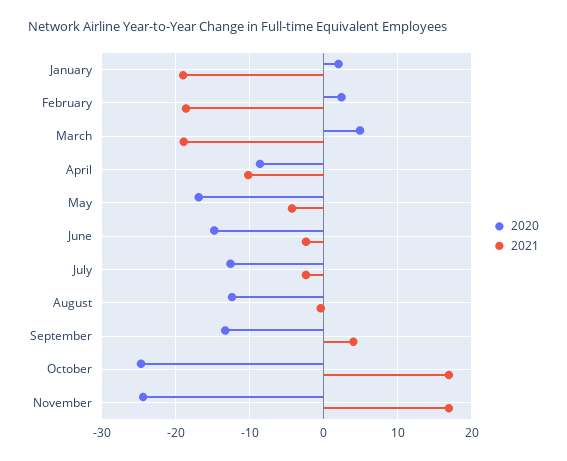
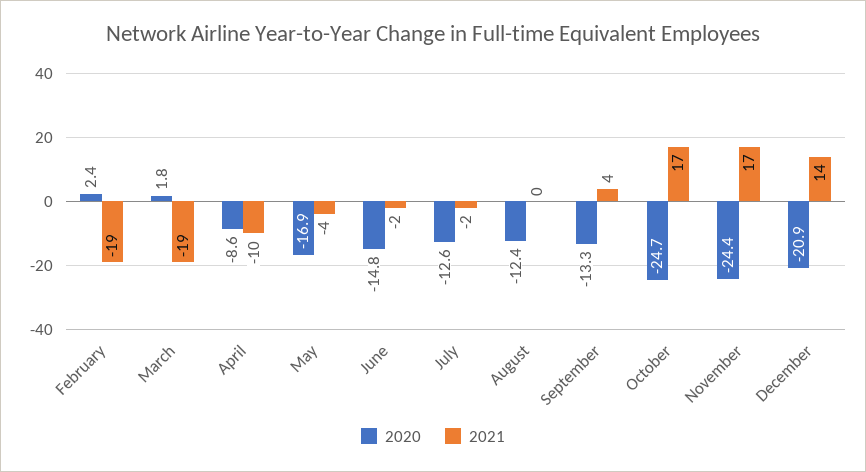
2020, January: 2 -> none
2021, January: -19 -> none
2020, March: 5 -> 1.8
2020, December: none -> -20.9
2021, December: none -> 14

